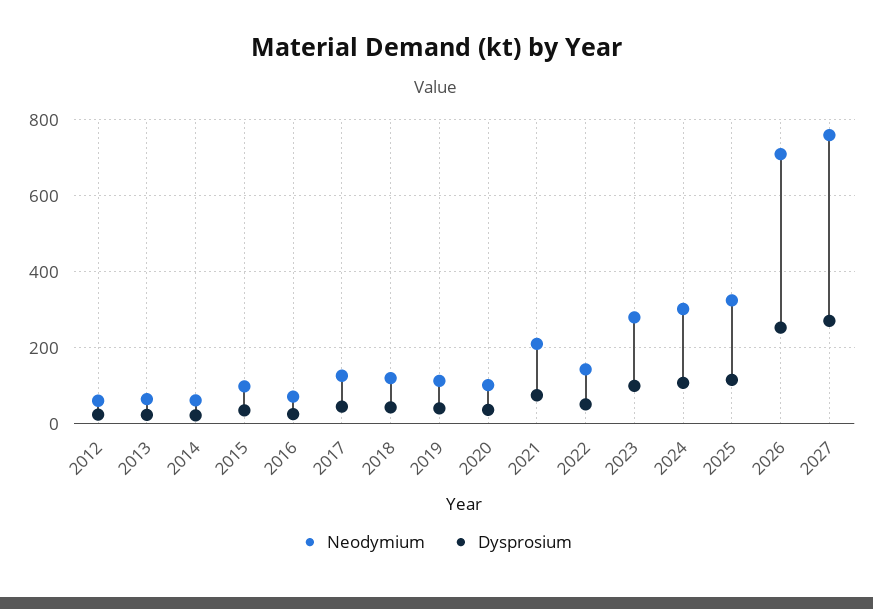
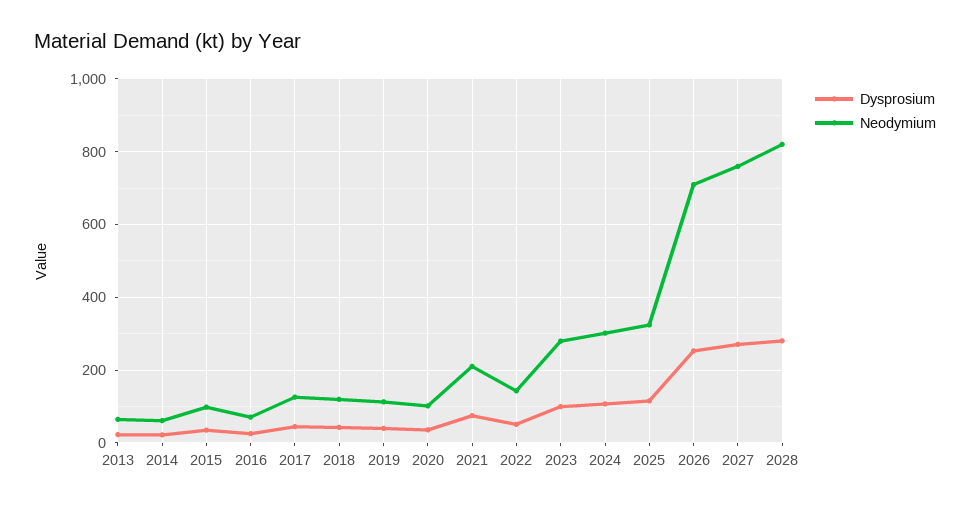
Neodymium, 2012: 60 -> none
Dysprosium, 2012: 20 -> none
Dysprosium, 2028: none -> 280
Neodymium, 2028: none -> 820

